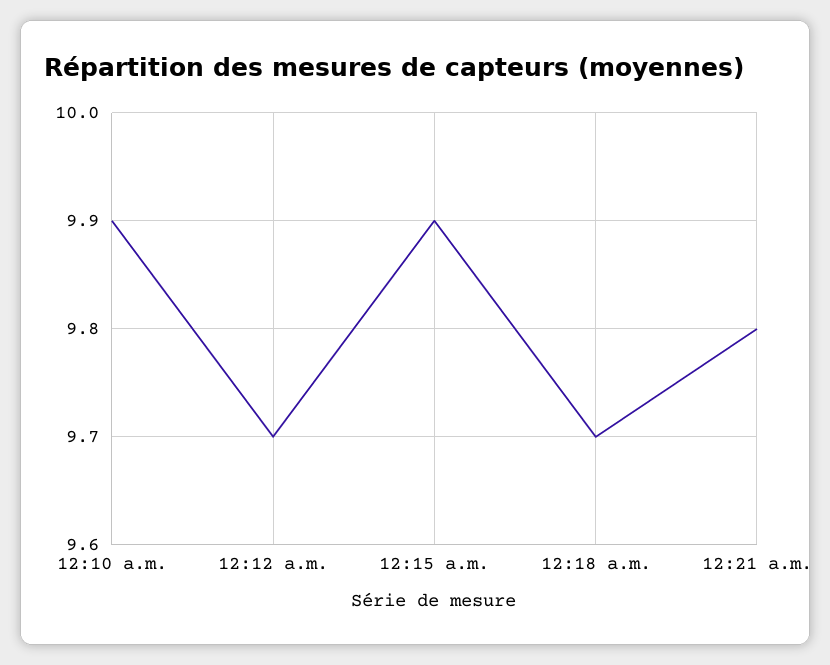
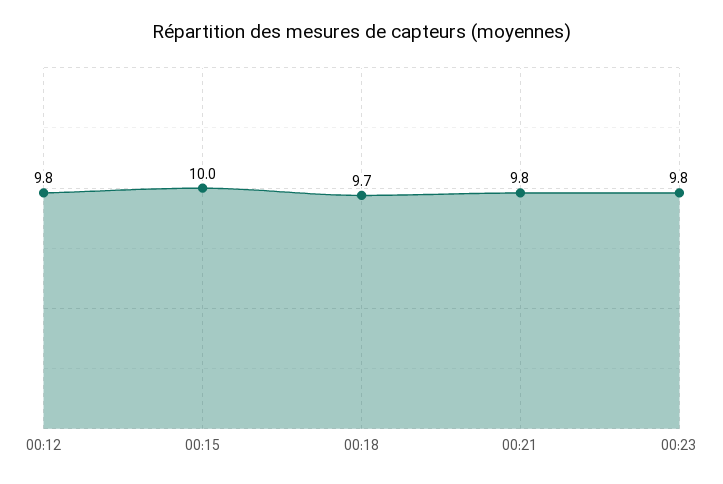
12:10 a.m.: 9.9 -> none
12:12 a.m.: 9.7 -> 9.8
12:15 a.m.: 9.9 -> 10
00:23: none -> 9.8

